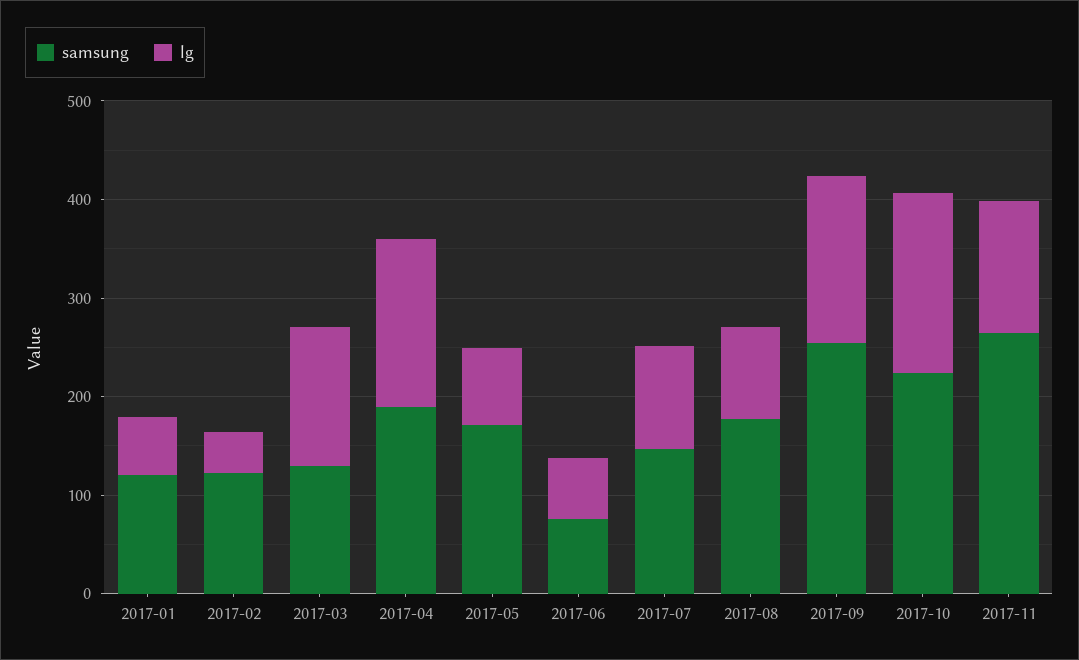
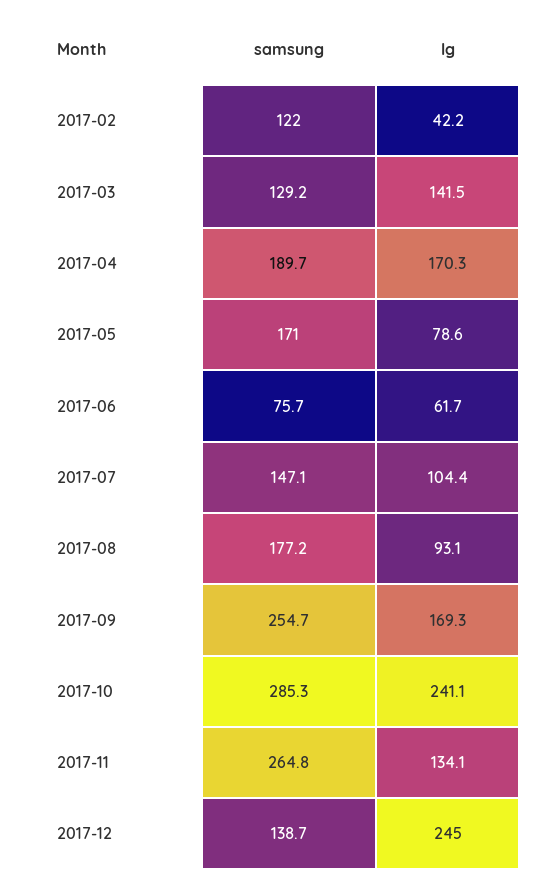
samsung, 2017-01: 120 -> none
lg, 2017-01: 60 -> none
samsung, 2017-10: 220 -> 285.3
lg, 2017-10: 180 -> 241.1
samsung, 2017-12: none -> 138.7
lg, 2017-12: none -> 245

